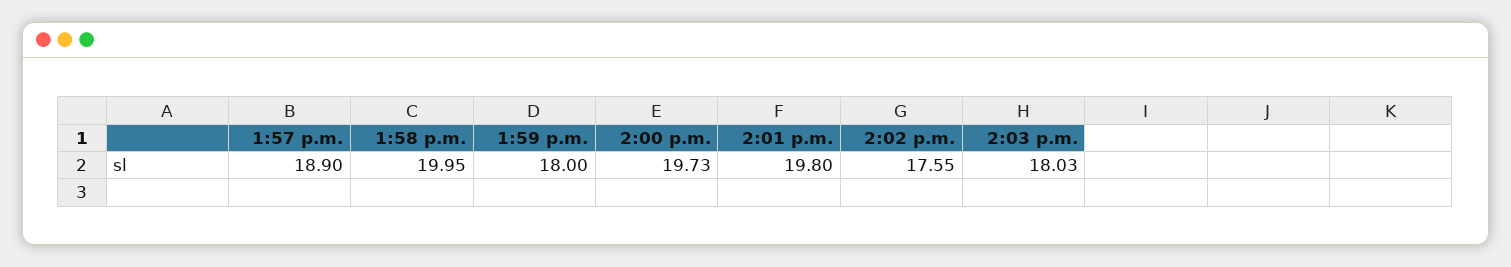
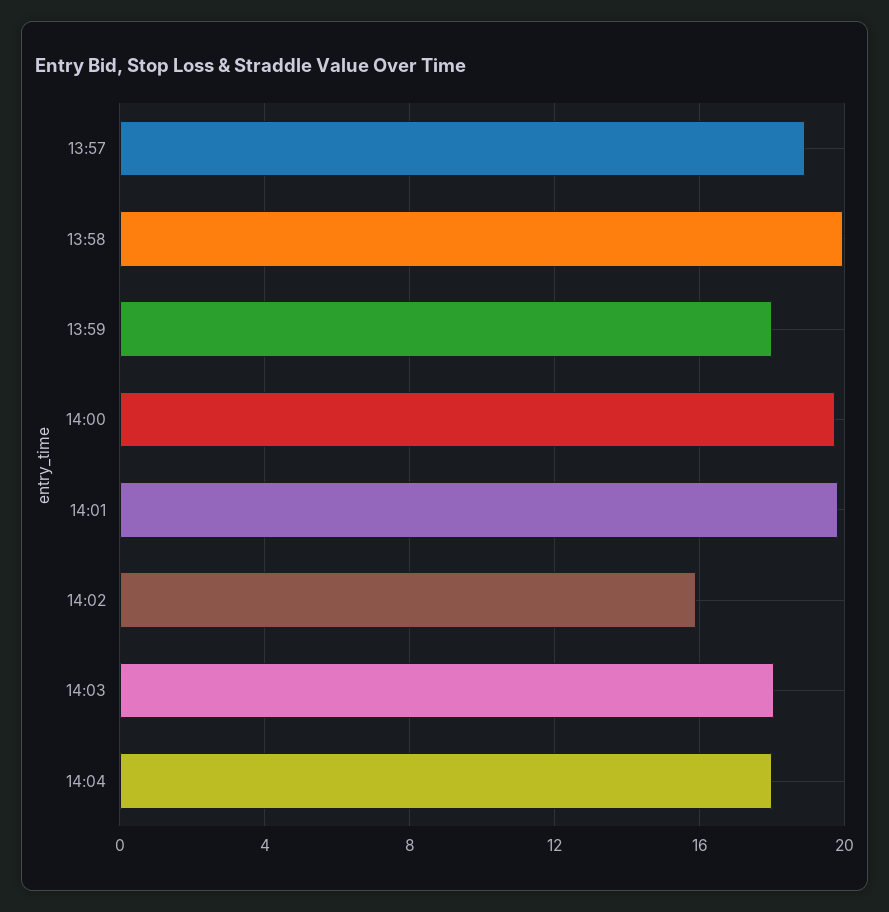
2:02 p.m.: 17.55 -> 16
14:04: none -> 18

